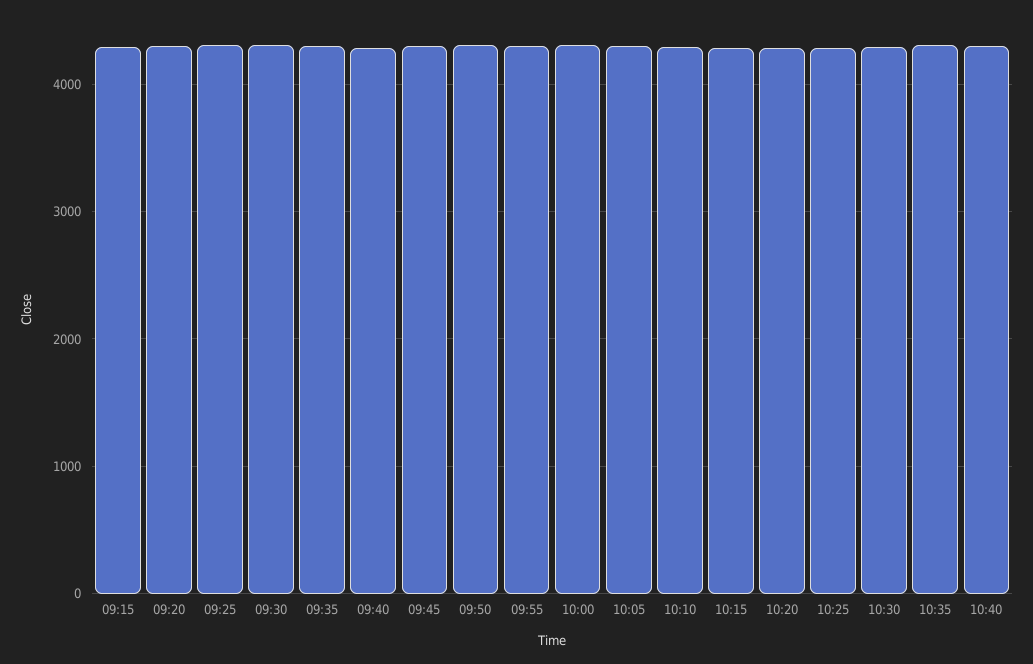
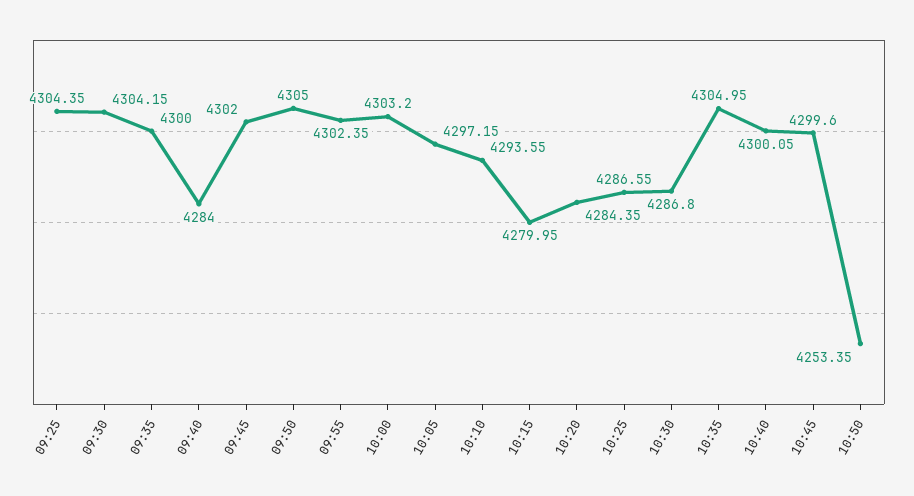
09:15: 4300 -> none
09:20: 4300 -> none
10:45: none -> 4299.6
10:50: none -> 4253.35

